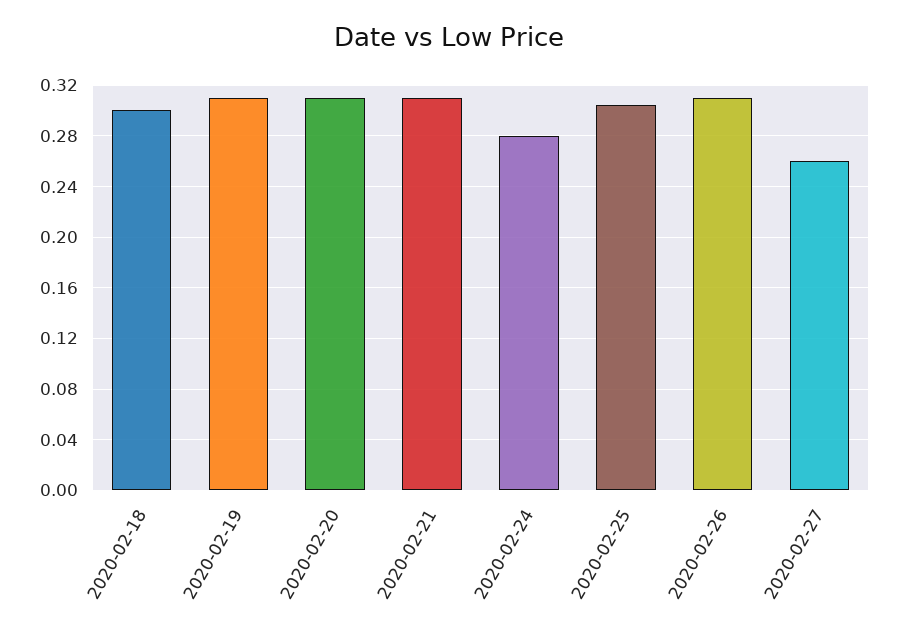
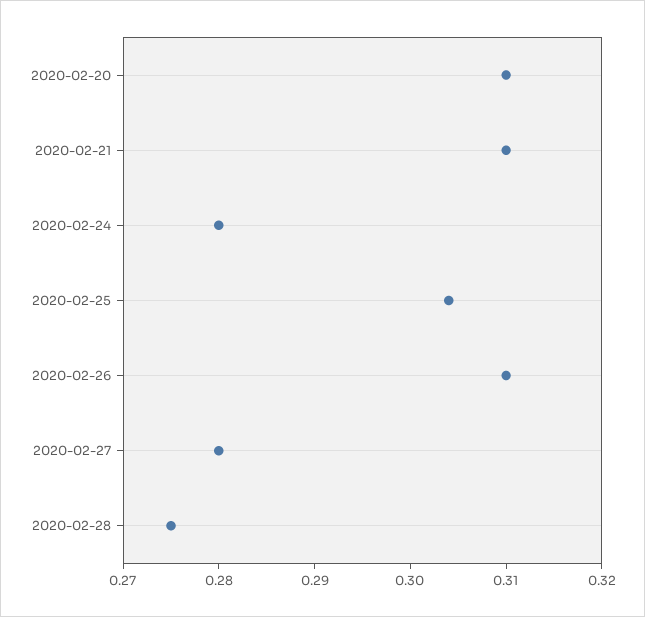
2020-02-18: 0.3 -> none
2020-02-19: 0.31 -> none
2020-02-27: 0.26 -> 0.28
2020-02-28: none -> 0.275

